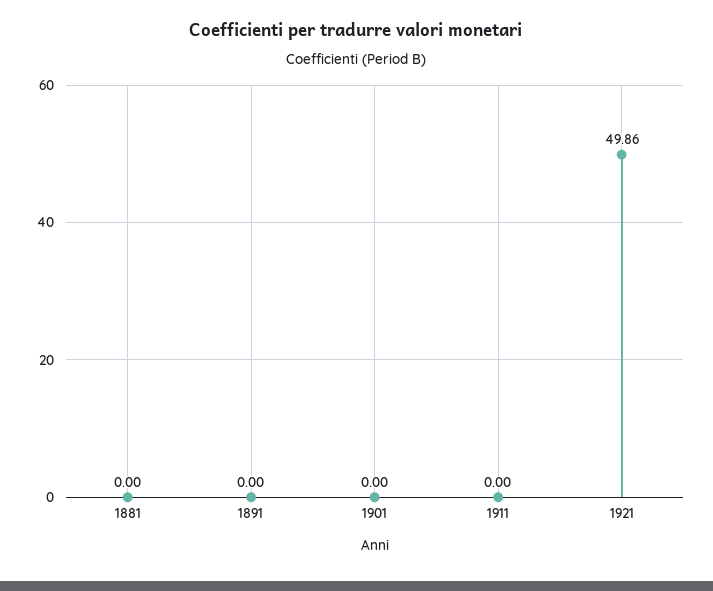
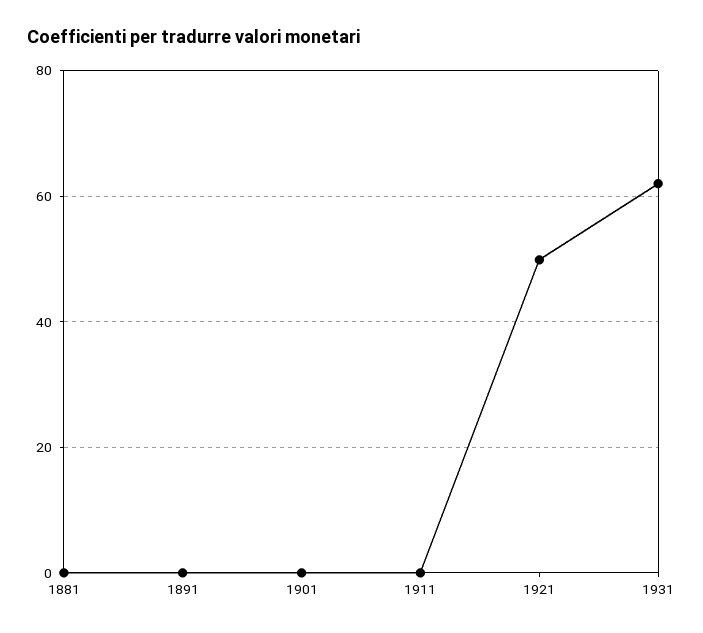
1931: none -> 62

